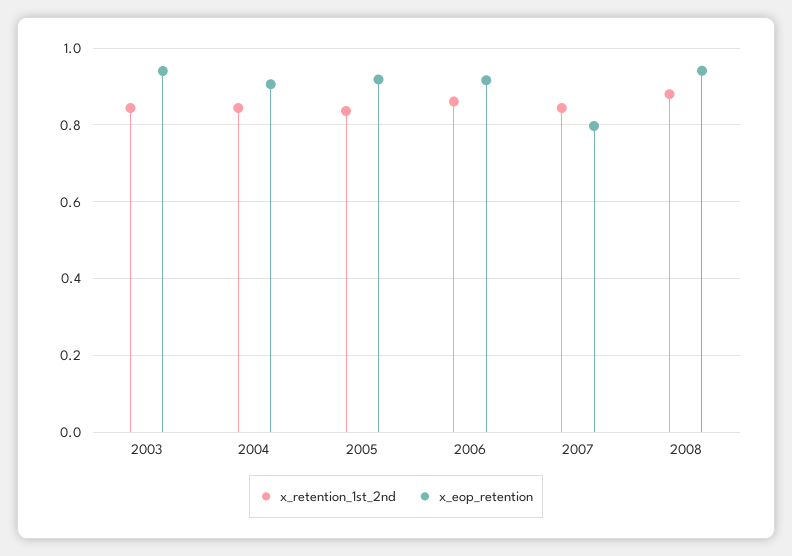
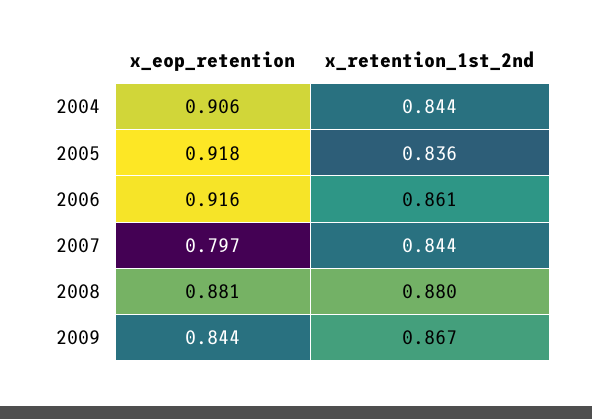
x_retention_1st_2nd, 2003: 0.84 -> none
x_eop_retention, 2003: 0.94 -> none
x_eop_retention, 2008: 0.94 -> 0.881
x_eop_retention, 2009: none -> 0.844
x_retention_1st_2nd, 2009: none -> 0.867

